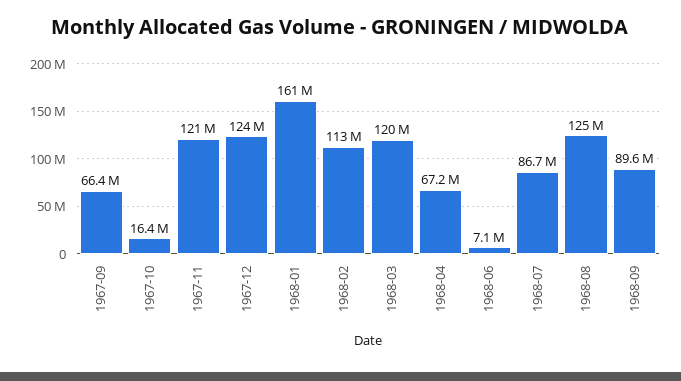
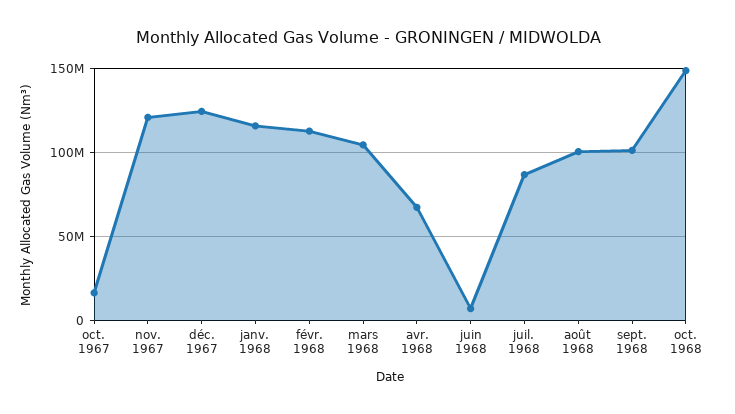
1967-09: 66400000 -> none
1968-01: 161000000 -> 115000000
1968-03: 120000000 -> 105000000
1968-08: 125000000 -> 100000000
1968-09: 89600000 -> 100000000
oct. 1968: none -> 150000000

